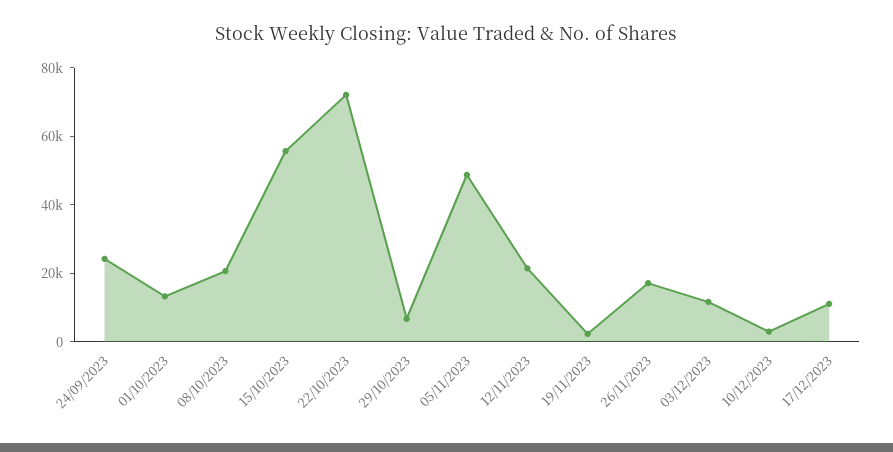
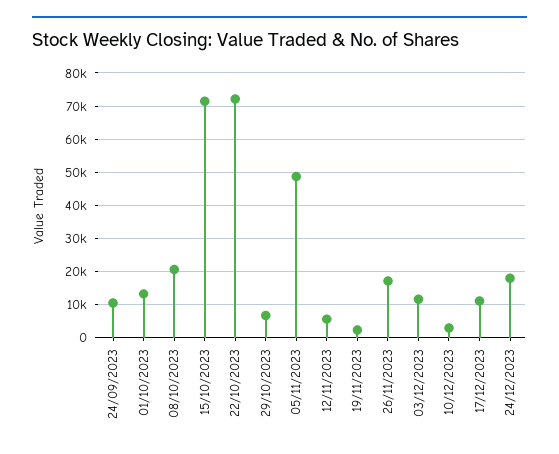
24/09/2023: 25000 -> 10000
15/10/2023: 55000 -> 72000
12/11/2023: 20000 -> 6000
24/12/2023: none -> 18000

